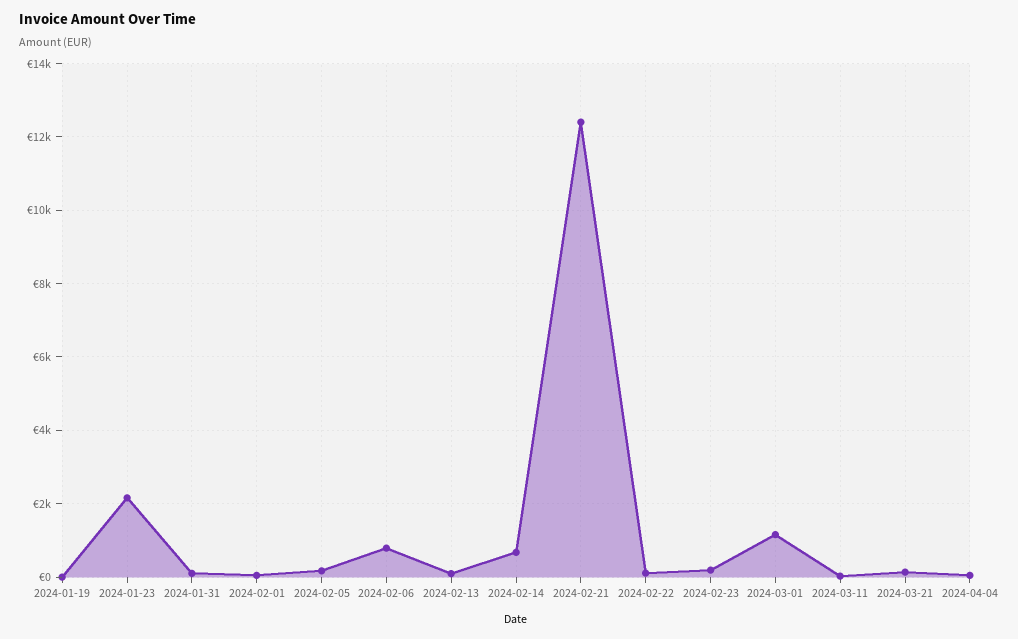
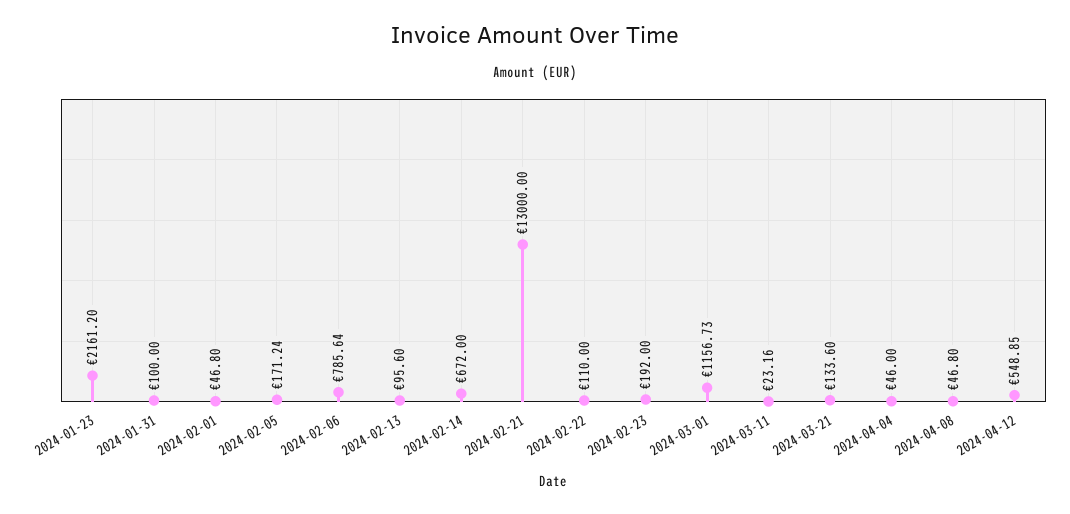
2024-01-19: 0 -> none
2024-02-21: 12400 -> 13000
2024-04-08: none -> 46.8
2024-04-12: none -> 548.85

